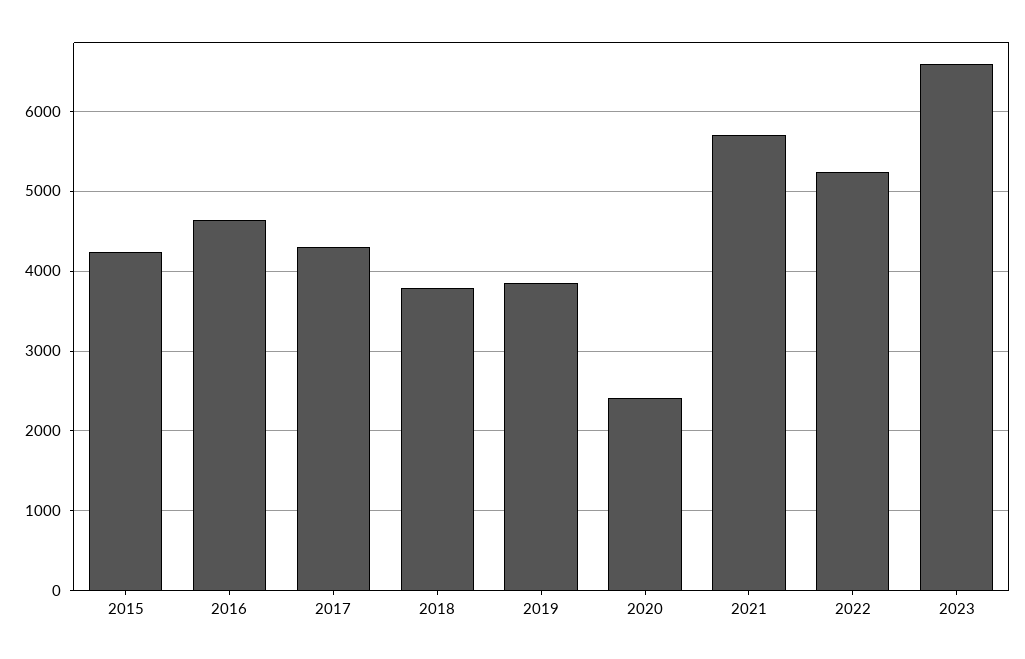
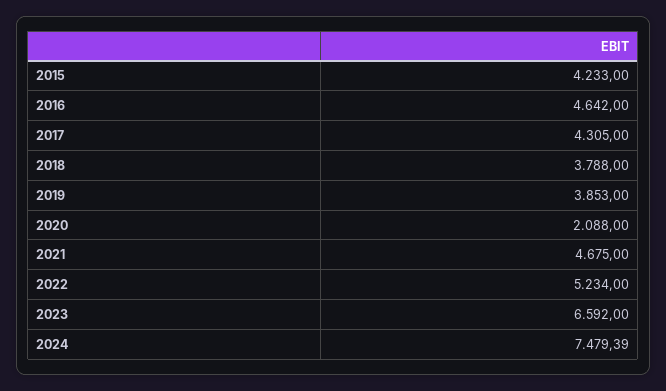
2020: 2400 -> 2088
2021: 5700 -> 4675
2024: none -> 7479.39

